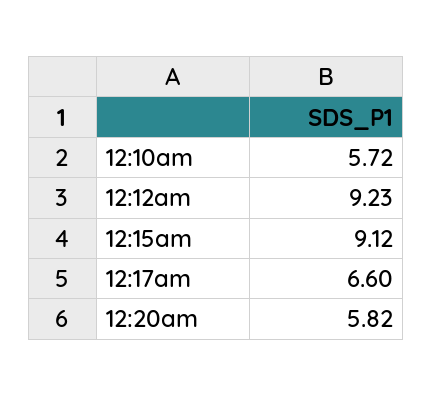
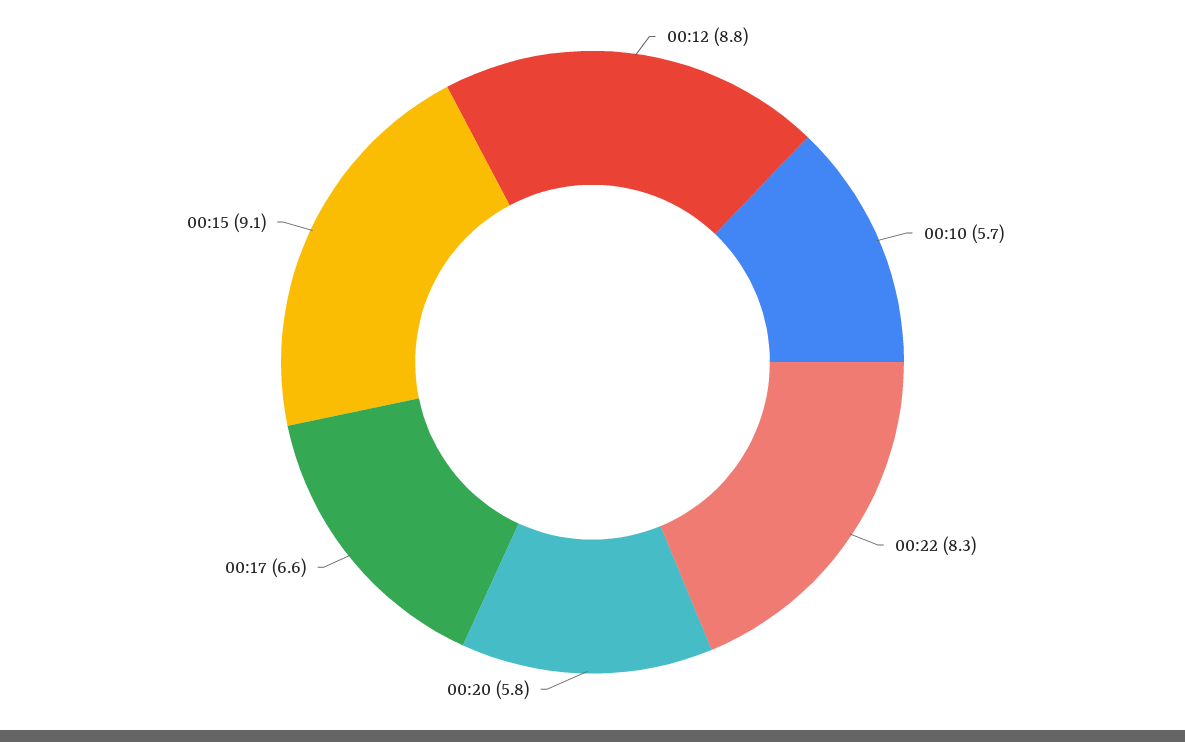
12:12am: 9.23 -> 8.8
00:22: none -> 8.3

